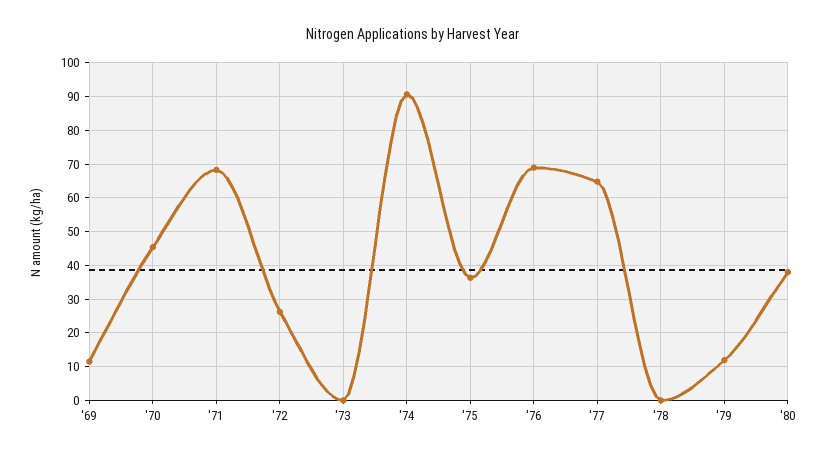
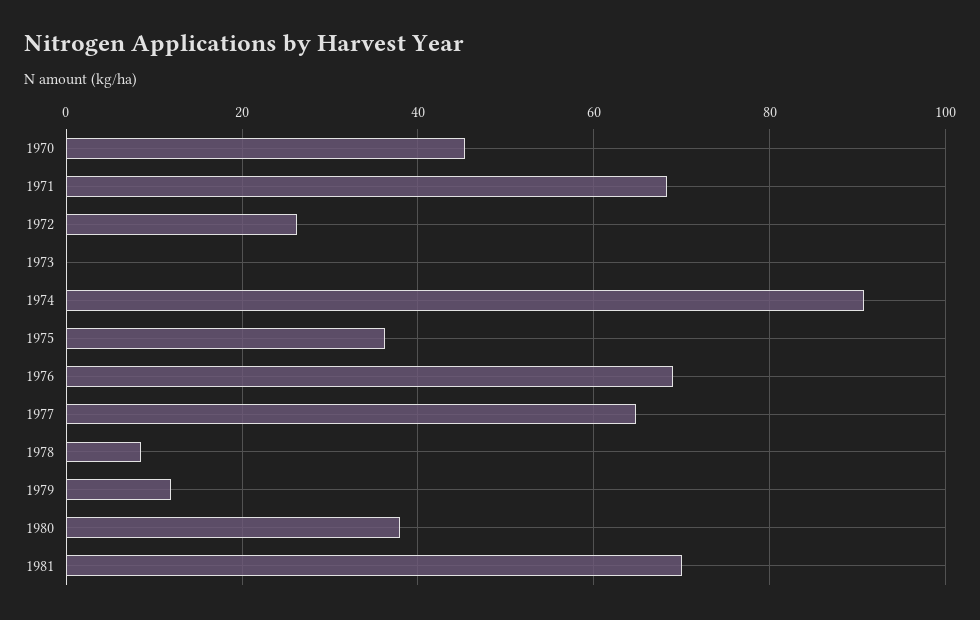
'69: 12 -> none
'78: 0 -> 8
1981: none -> 70

